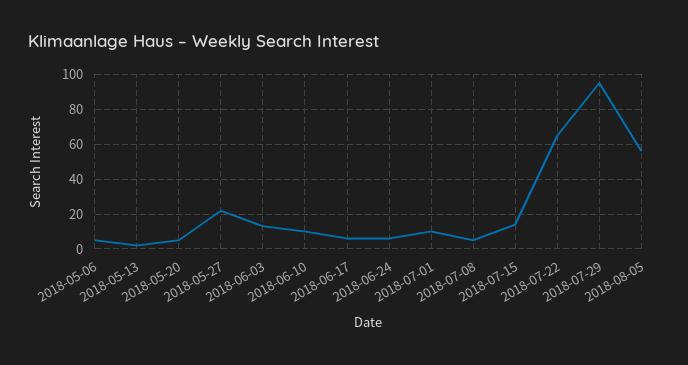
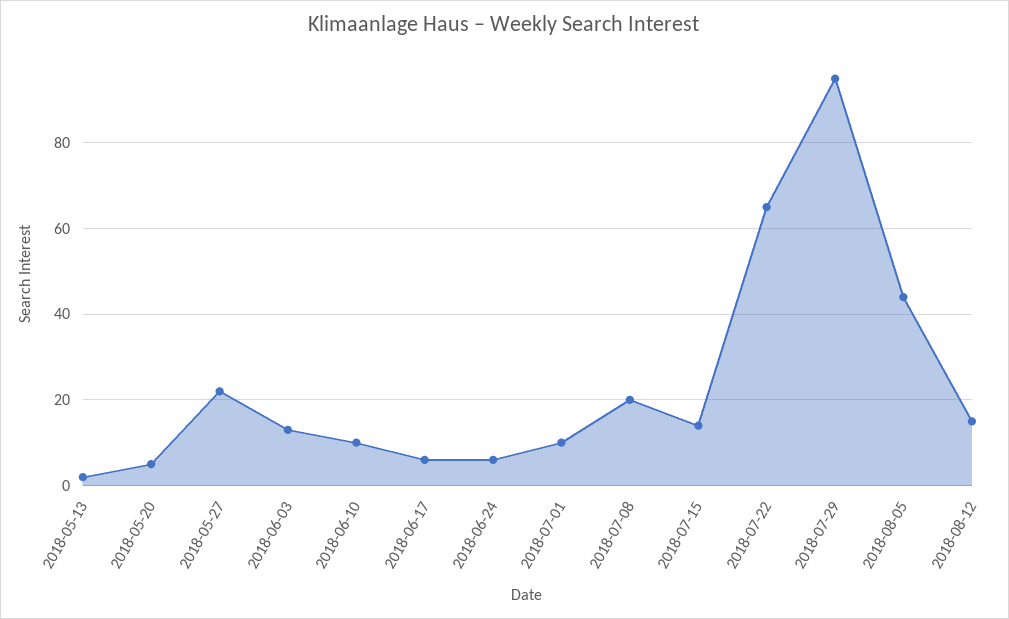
2018-05-06: 5 -> none
2018-07-08: 5 -> 20
2018-08-05: 55 -> 45
2018-08-12: none -> 15

